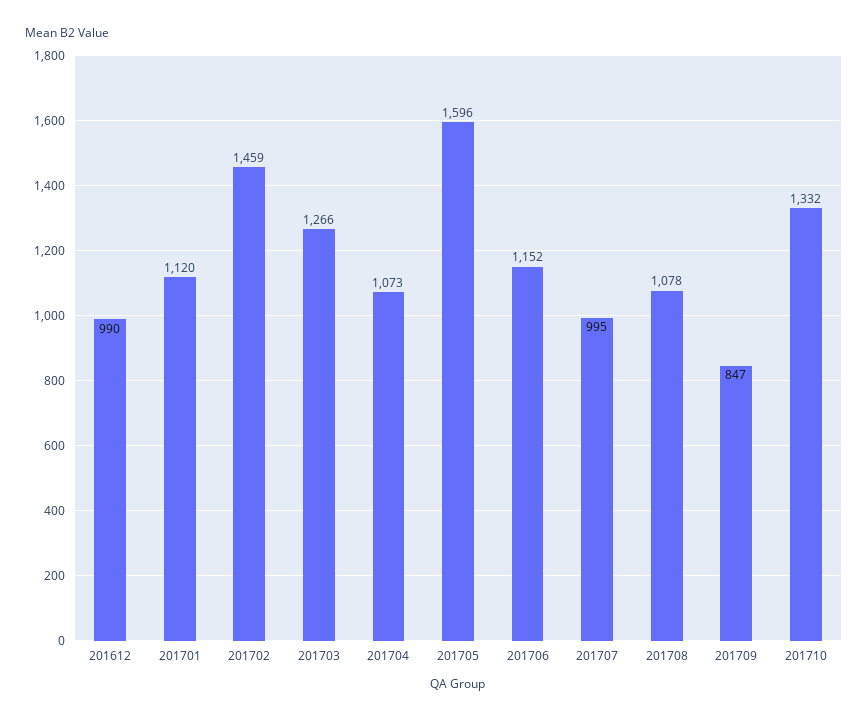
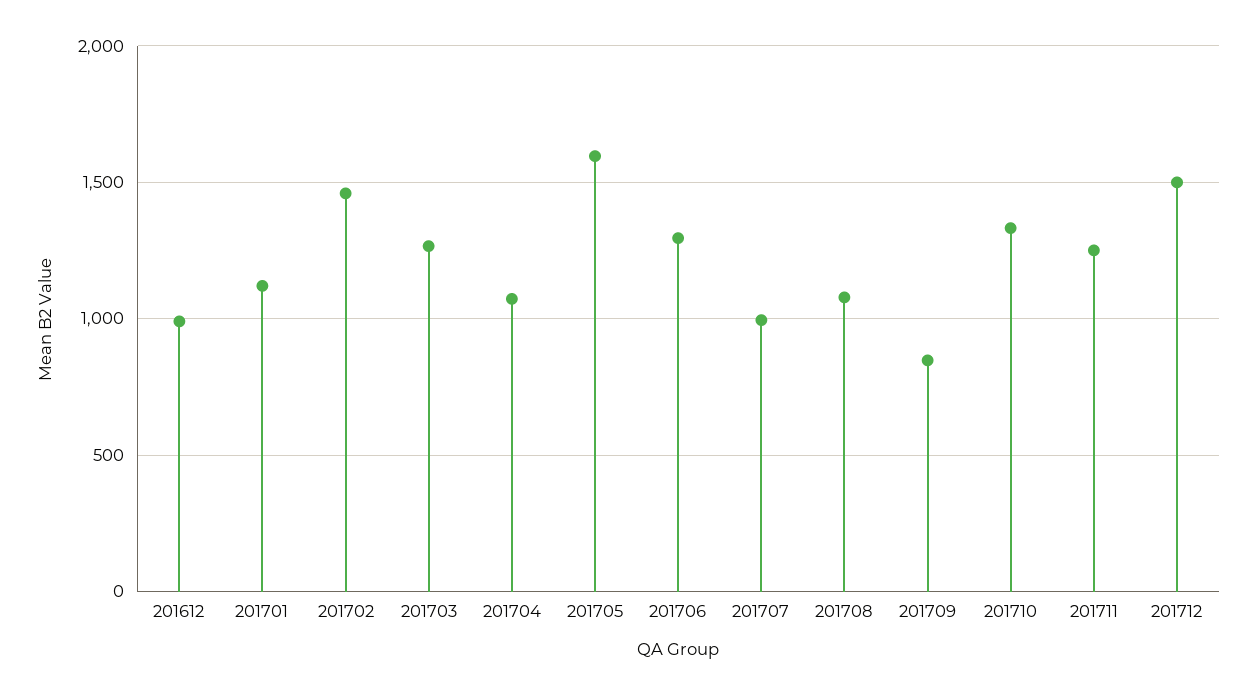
201706: 1152 -> 1300
201711: none -> 1250
201712: none -> 1500

